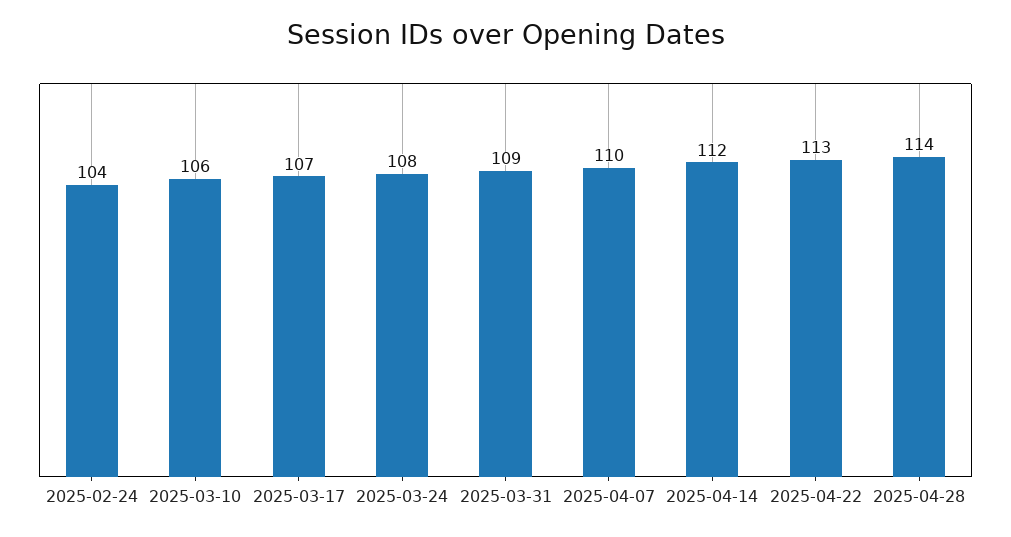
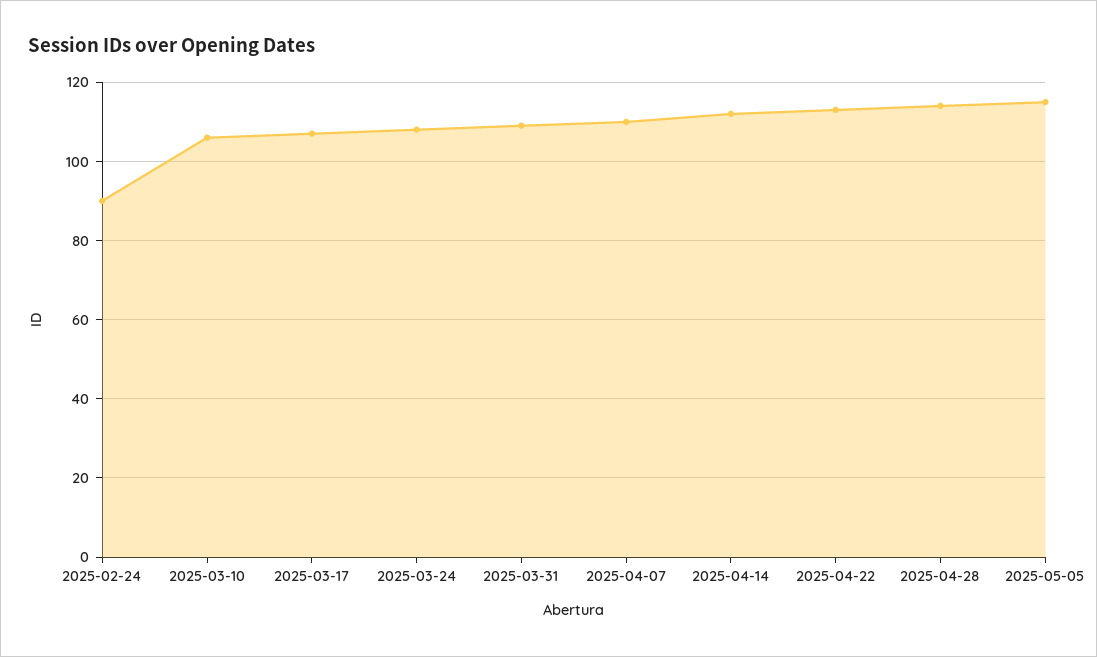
2025-02-24: 104 -> 90
2025-05-05: none -> 115

